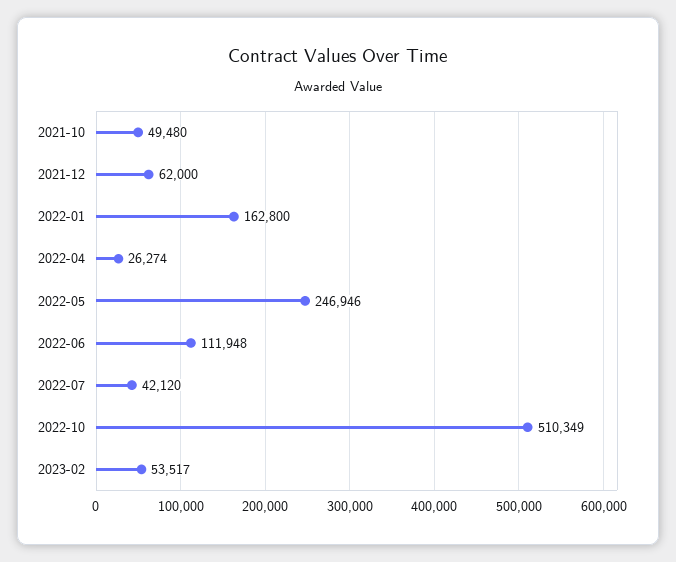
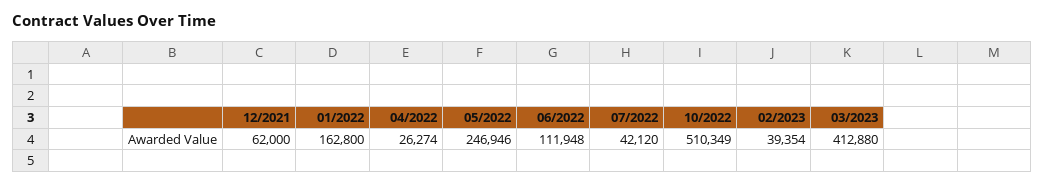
2021-10: 49480 -> none
2023-02: 53517 -> 39354
03/2023: none -> 412880

